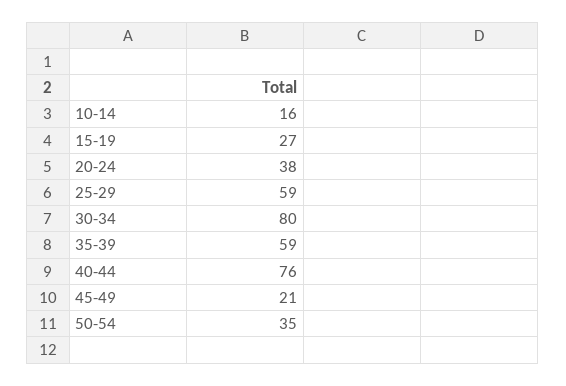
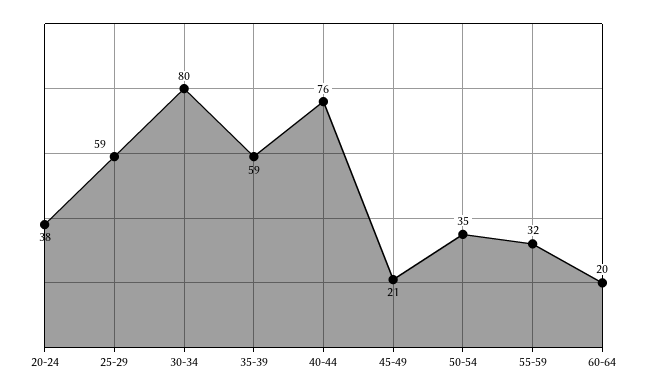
10-14: 16 -> none
15-19: 27 -> none
55-59: none -> 32
60-64: none -> 20

